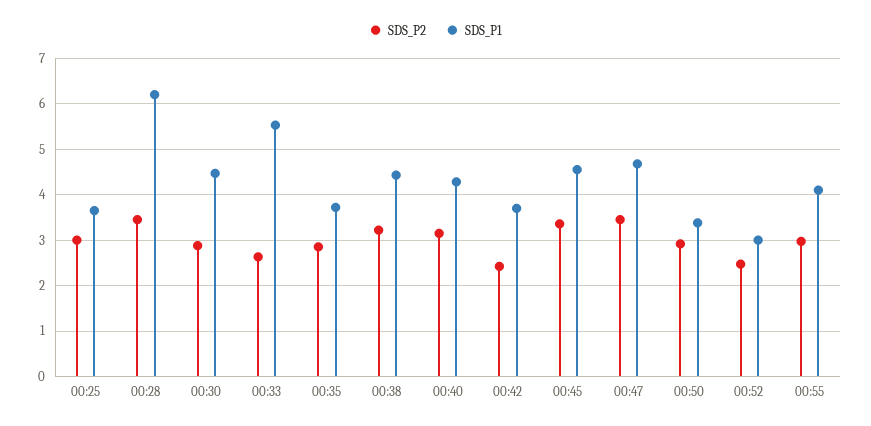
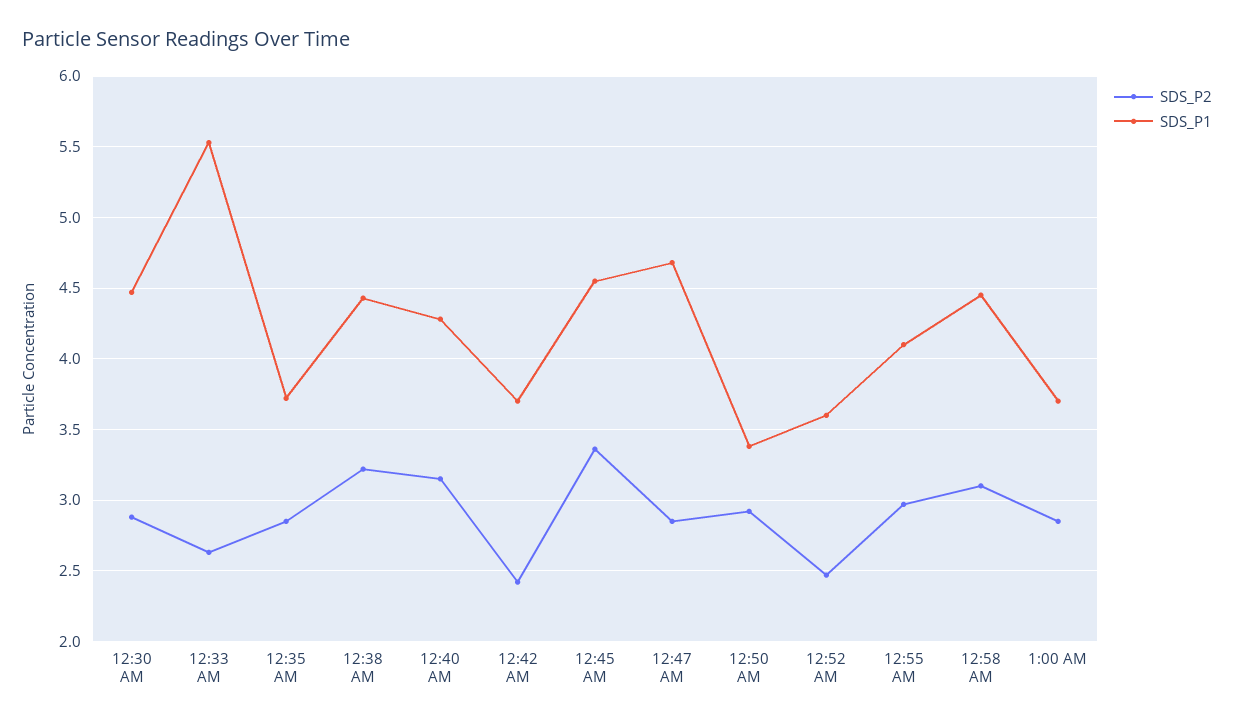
SDS_P2, 00:25: 3 -> none
SDS_P1, 00:25: 3.6 -> none
SDS_P2, 00:28: 3.4 -> none
SDS_P1, 00:28: 6.2 -> none
SDS_P2, 00:47: 3.4 -> 2.85
SDS_P1, 00:52: 3 -> 3.6
SDS_P2, 12:58 AM: none -> 3.1
SDS_P1, 12:58 AM: none -> 4.45
SDS_P2, 1:00 AM: none -> 2.85
SDS_P1, 1:00 AM: none -> 3.7

